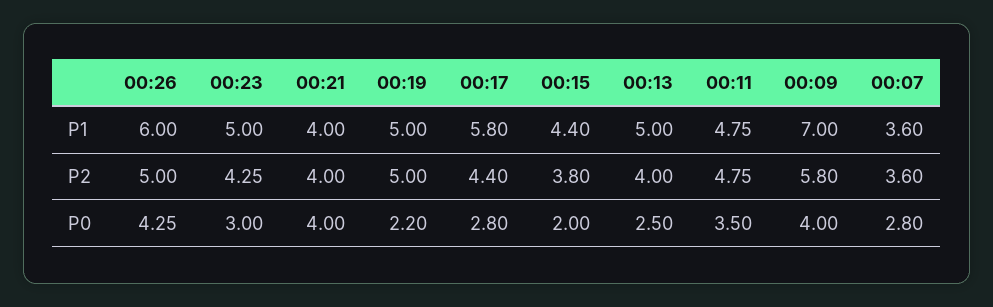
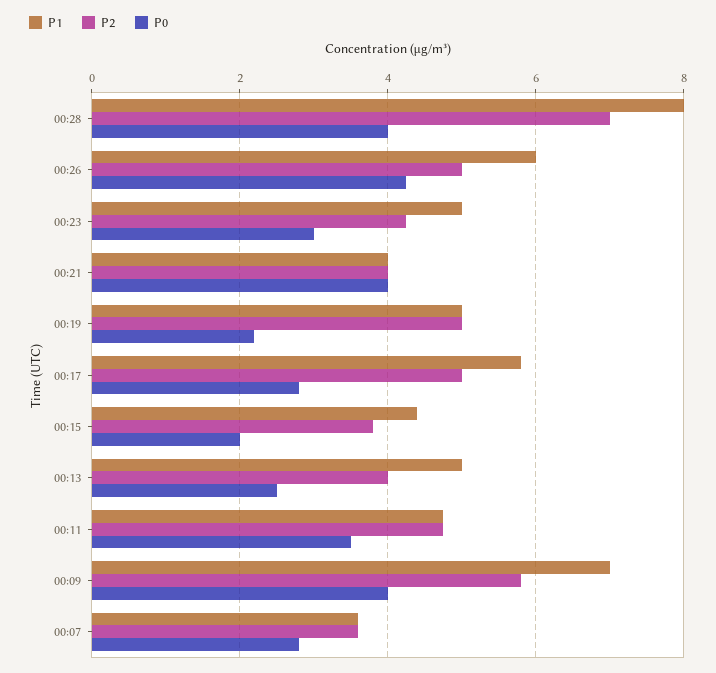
P2, 00:17: 4.4 -> 5
P1, 00:28: none -> 8
P2, 00:28: none -> 7
P0, 00:28: none -> 4

